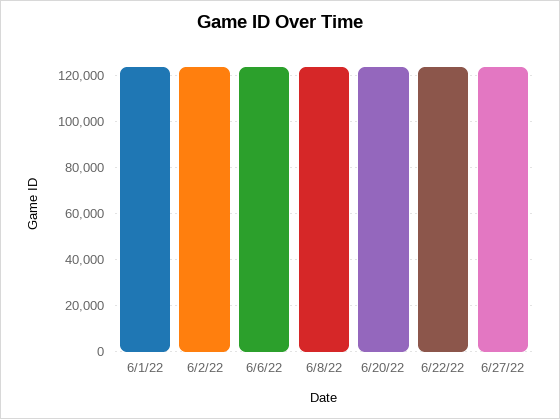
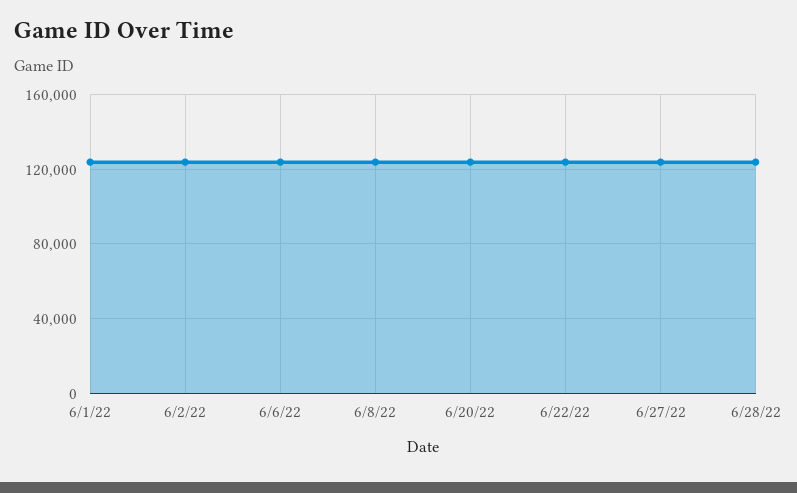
6/28/22: none -> 125000

